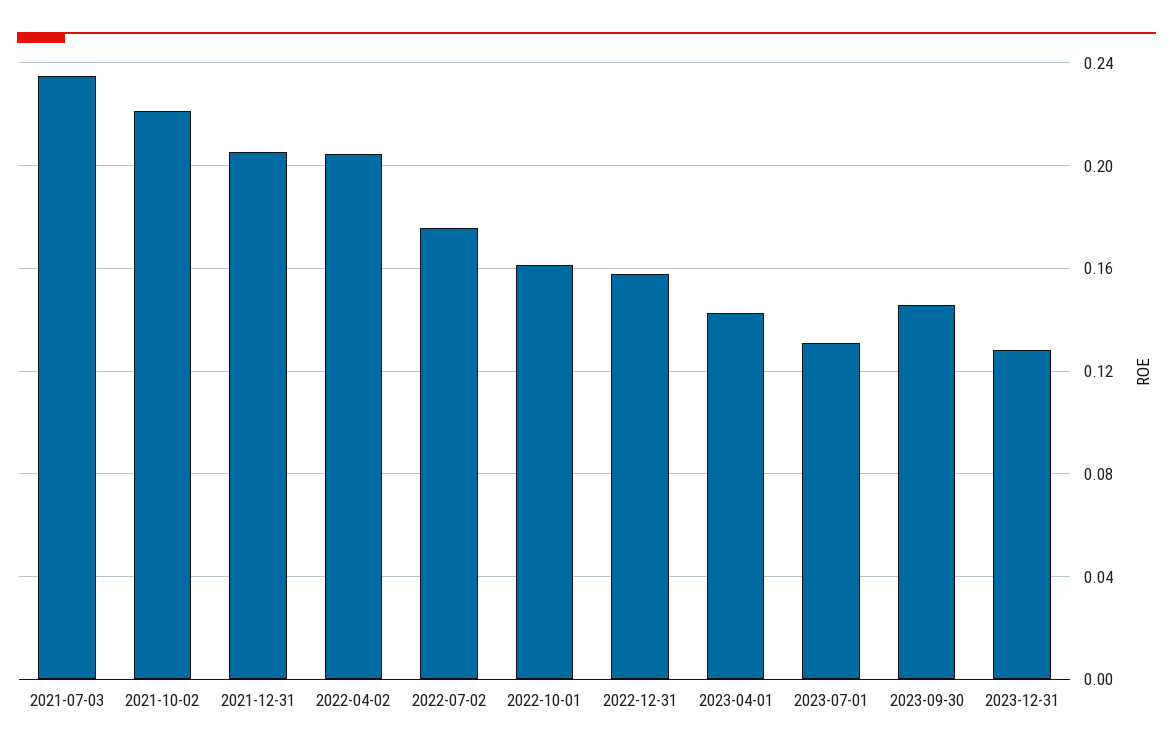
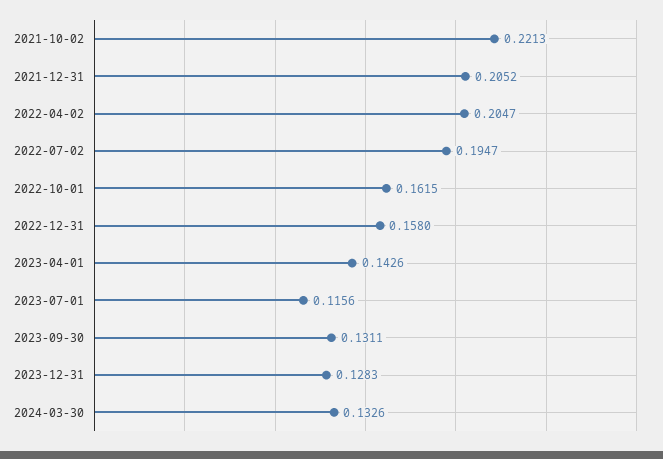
2021-07-03: 0.235 -> none
2022-07-02: 0.175 -> 0.1947
2023-07-01: 0.13 -> 0.1156
2023-09-30: 0.145 -> 0.1311
2024-03-30: none -> 0.1326

